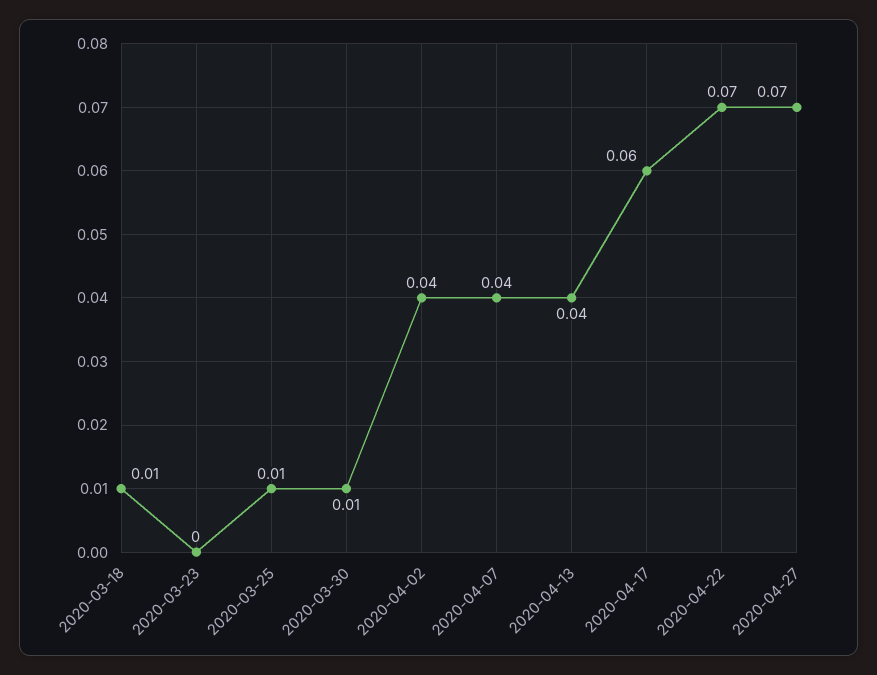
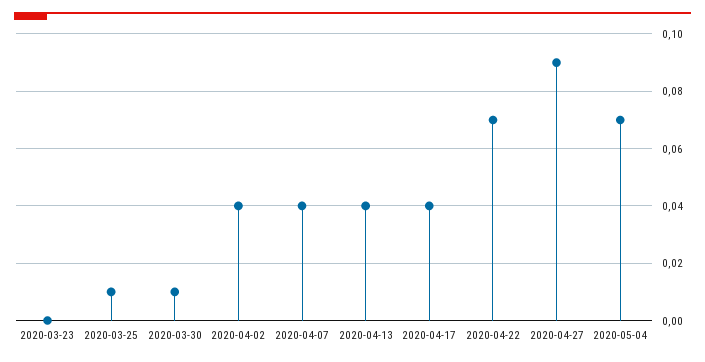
2020-03-18: 0.01 -> none
2020-04-17: 0.06 -> 0.04
2020-04-27: 0.07 -> 0.09
2020-05-04: none -> 0.07

